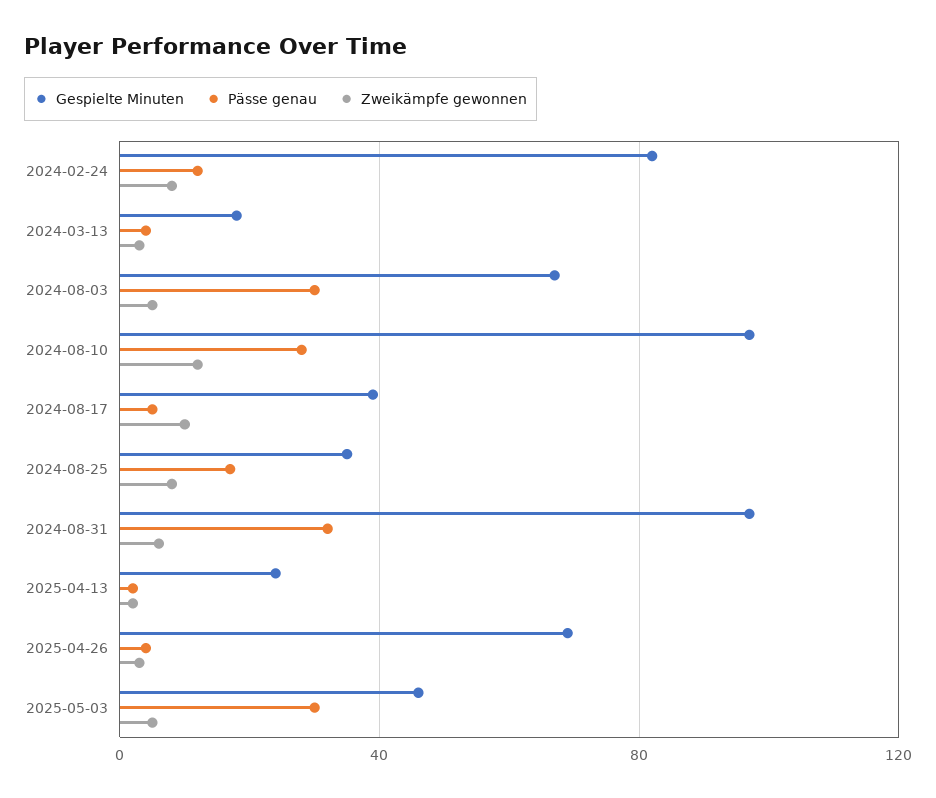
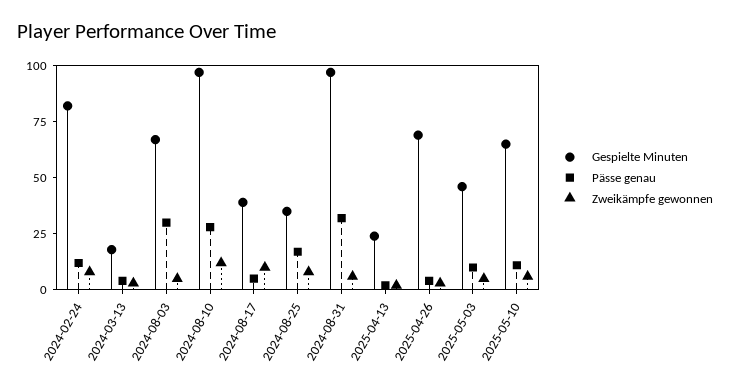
Pässe genau, 2025-05-03: 30 -> 10
Gespielte Minuten, 2025-05-10: none -> 65
Pässe genau, 2025-05-10: none -> 10
Zweikämpfe gewonnen, 2025-05-10: none -> 5

